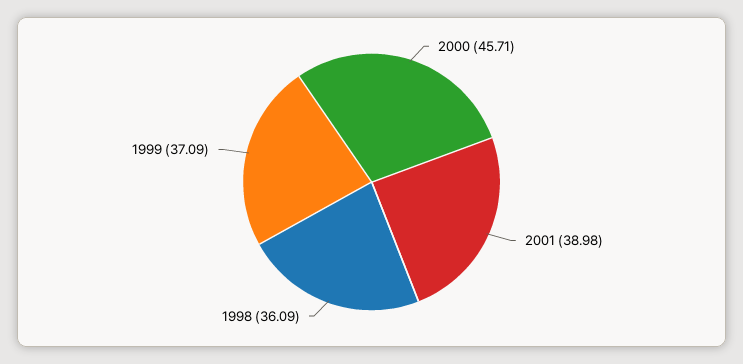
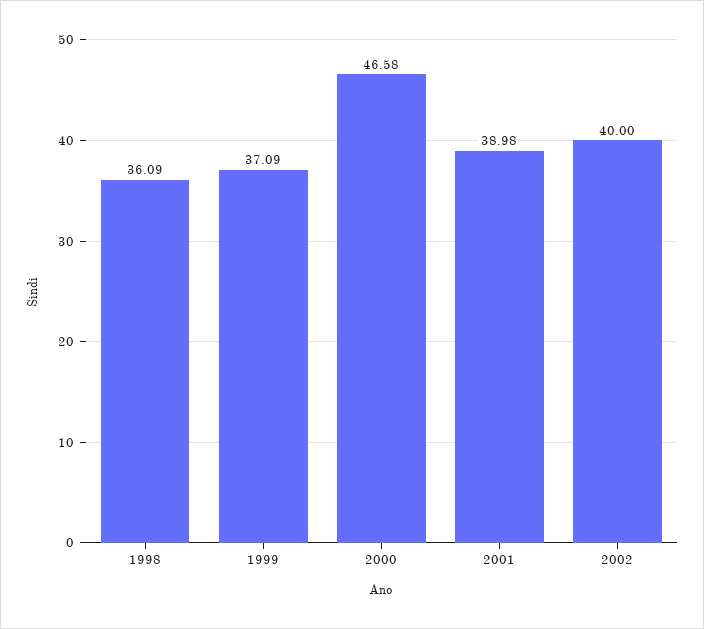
2000: 45.71 -> 46.58
2002: none -> 40

